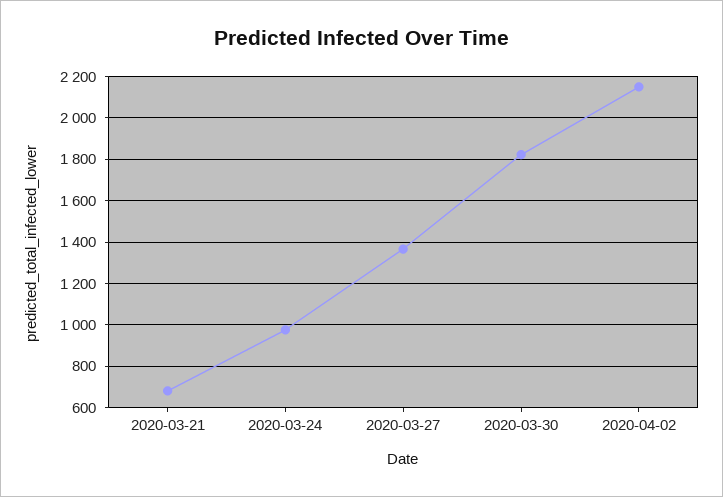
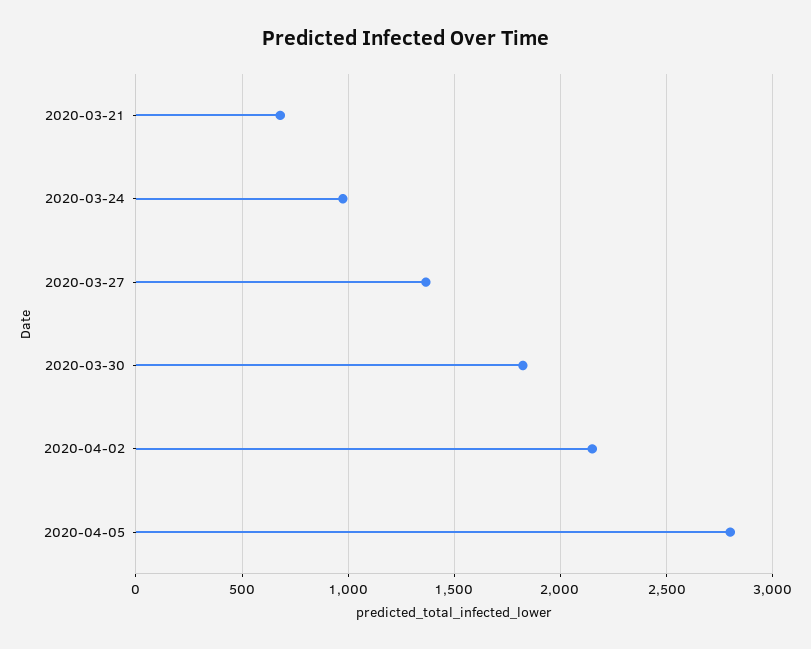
2020-04-05: none -> 2800

